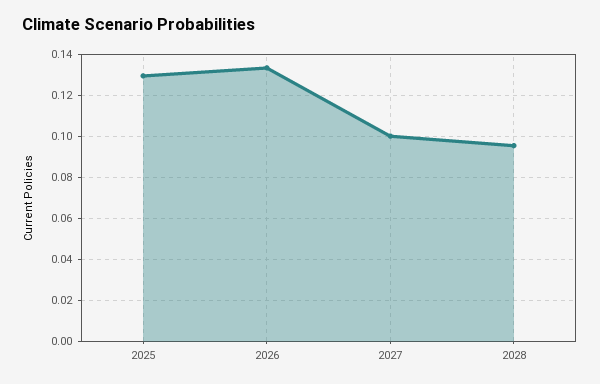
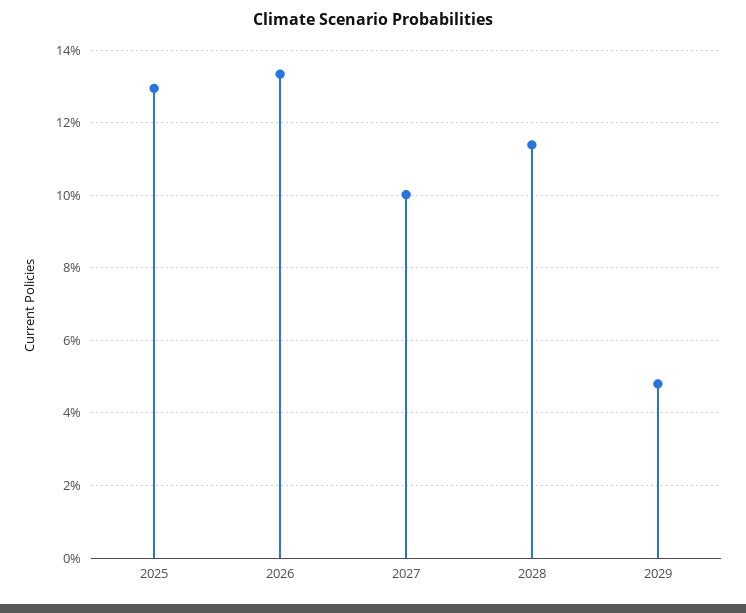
2028: 0.095 -> 0.114
2029: none -> 0.048

